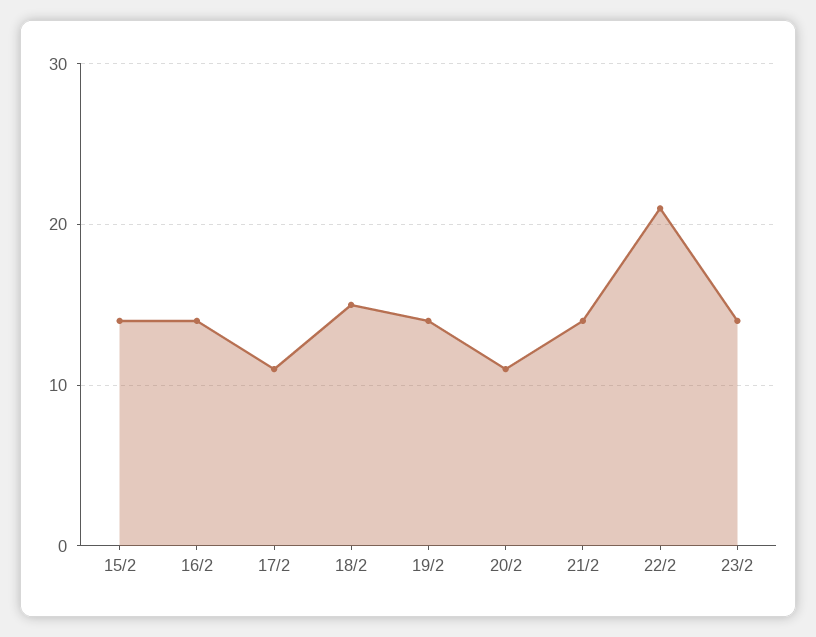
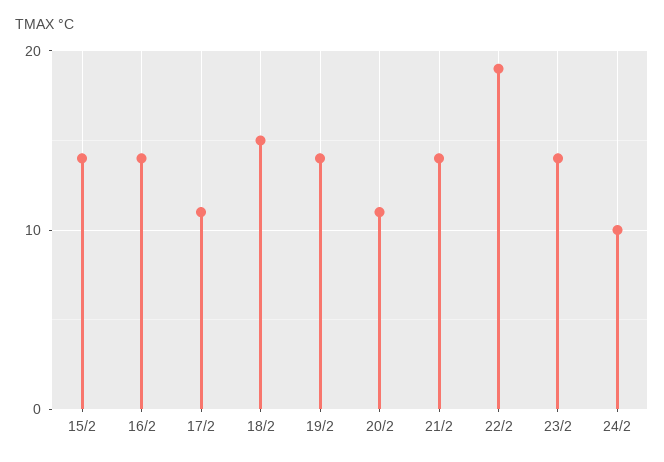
22/2: 21 -> 19
24/2: none -> 10

